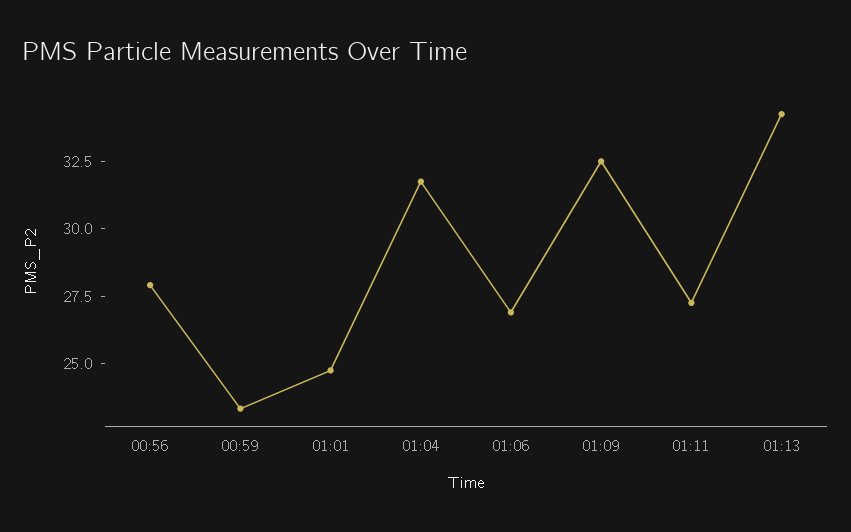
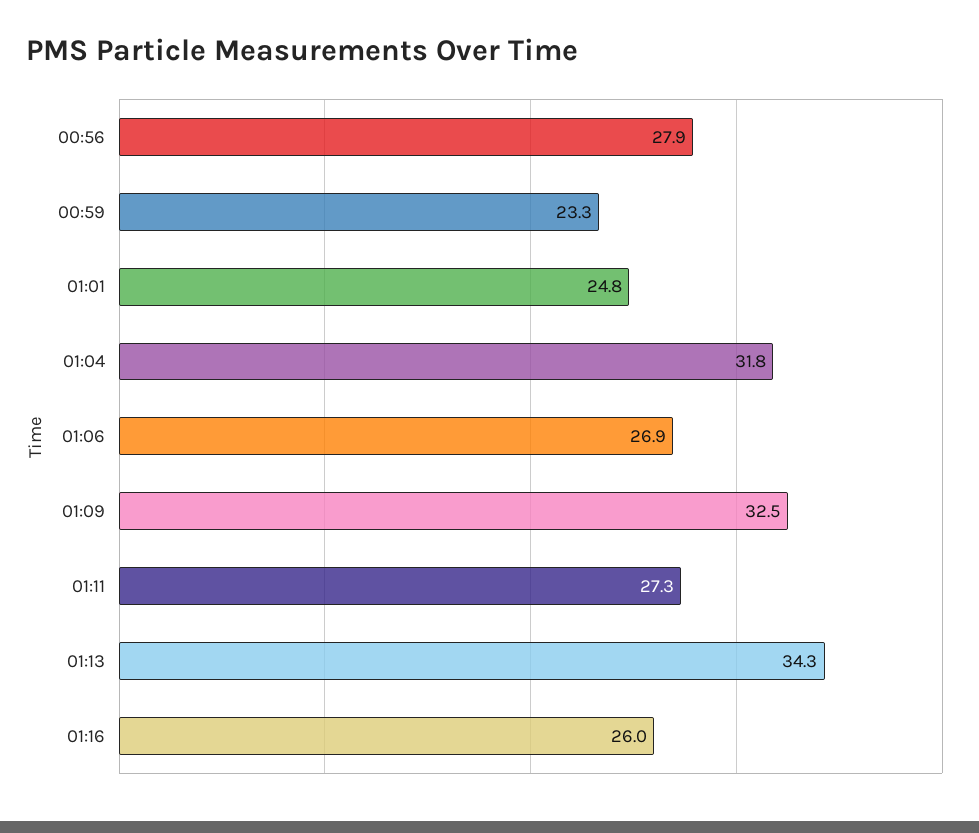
01:16: none -> 26

